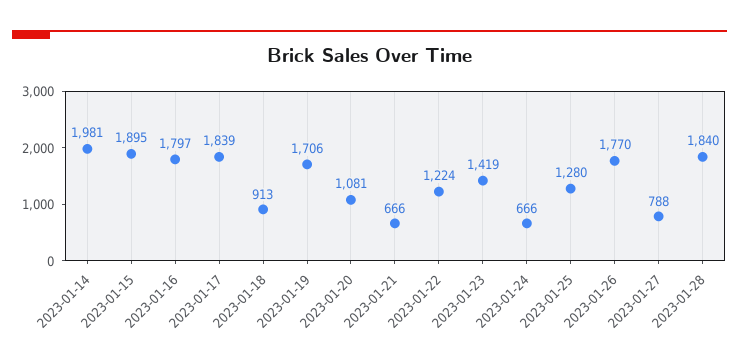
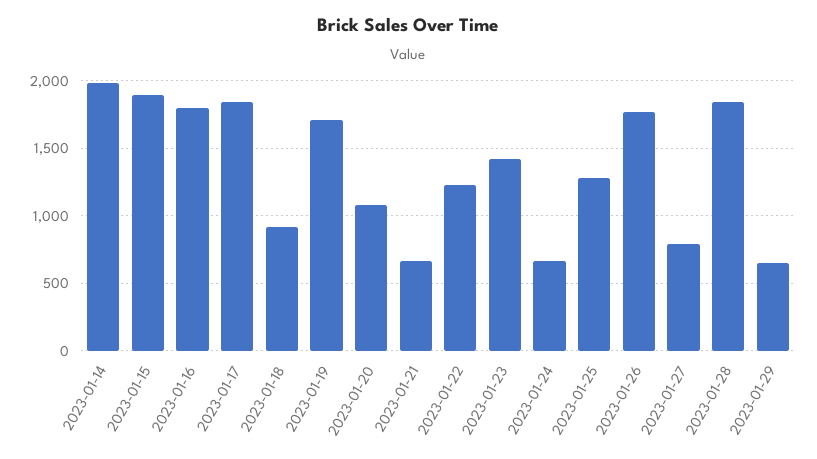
2023-01-29: none -> 650

